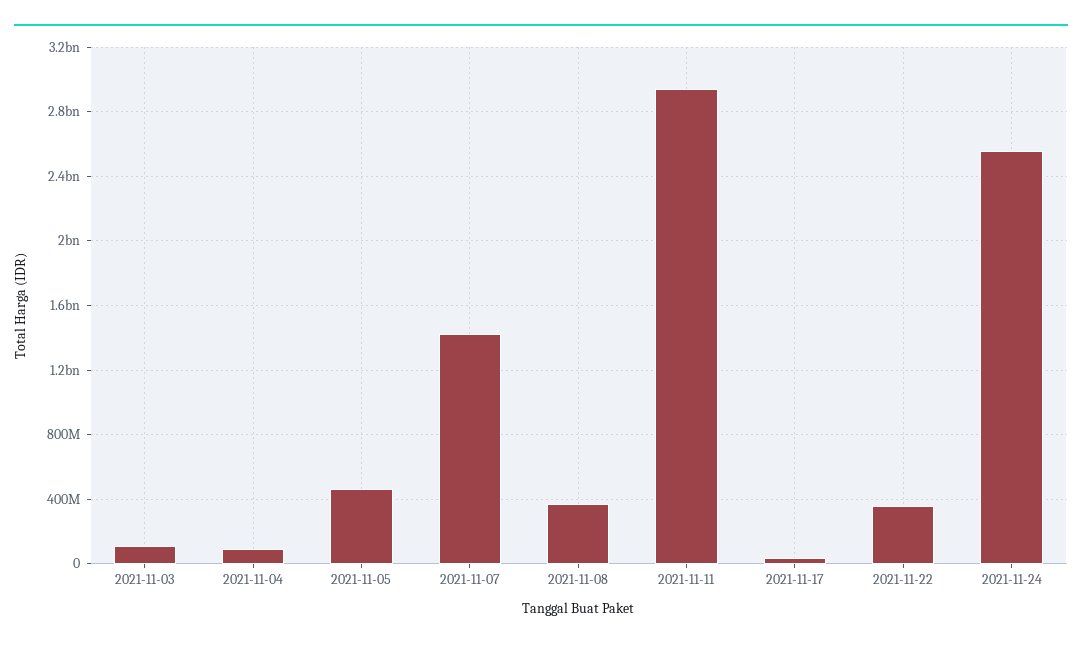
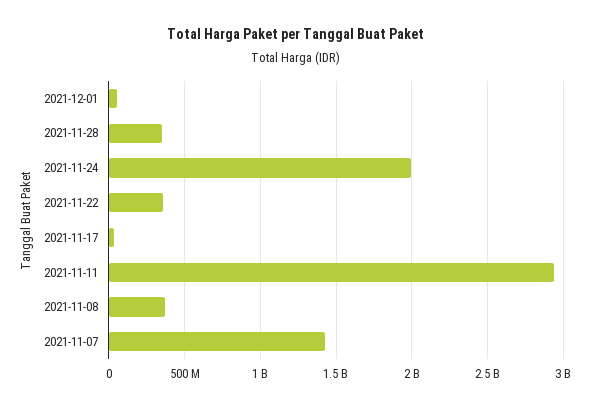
2021-11-03: 100000000 -> none
2021-11-04: 100000000 -> none
2021-11-05: 450000000 -> none
2021-11-24: 2550000000 -> 2000000000
2021-12-01: none -> 50000000
2021-11-28: none -> 350000000

